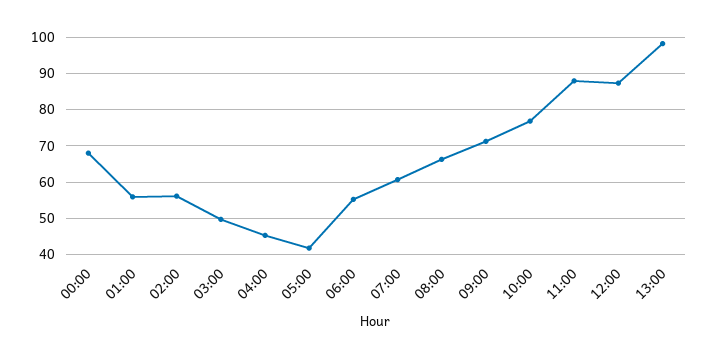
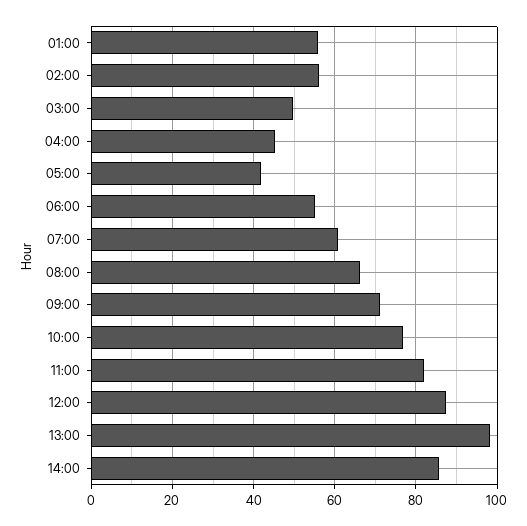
00:00: 68 -> none
11:00: 88 -> 82
14:00: none -> 86

